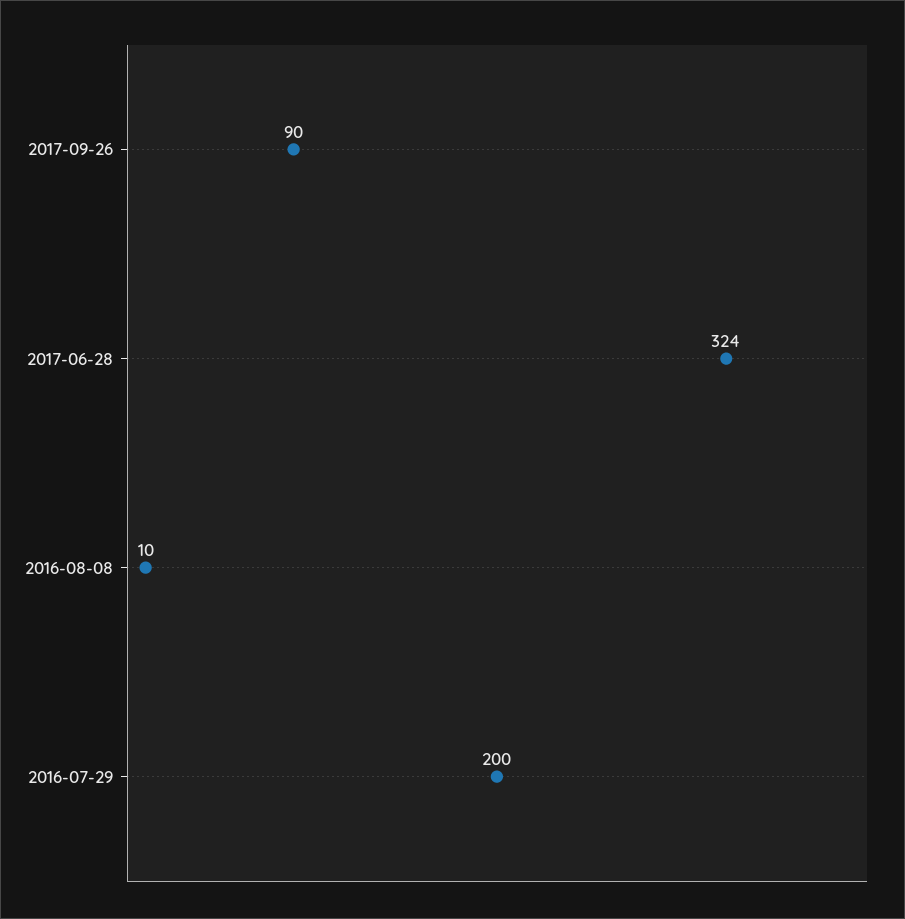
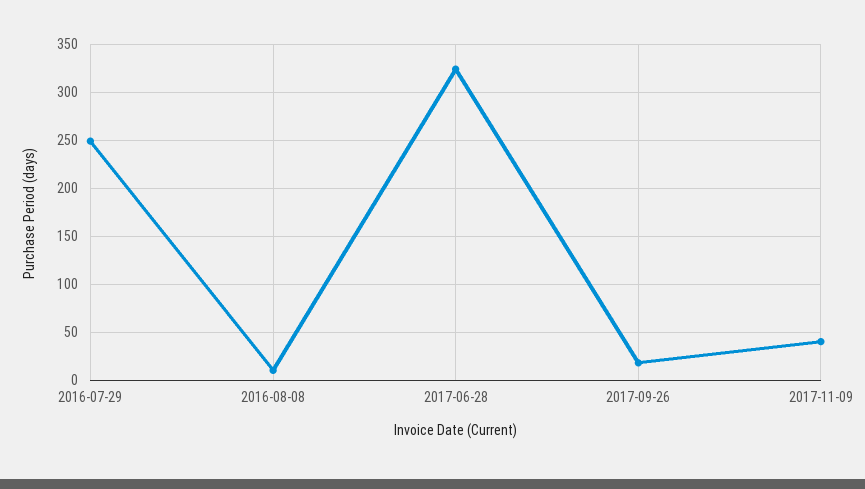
2017-09-26: 90 -> 20
2016-07-29: 200 -> 250
2017-11-09: none -> 40

